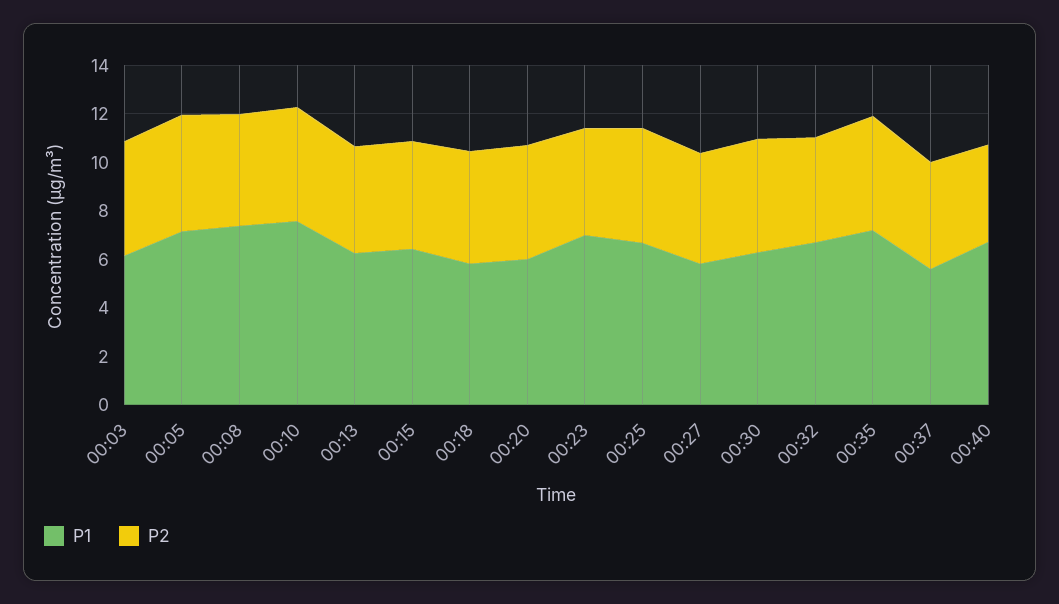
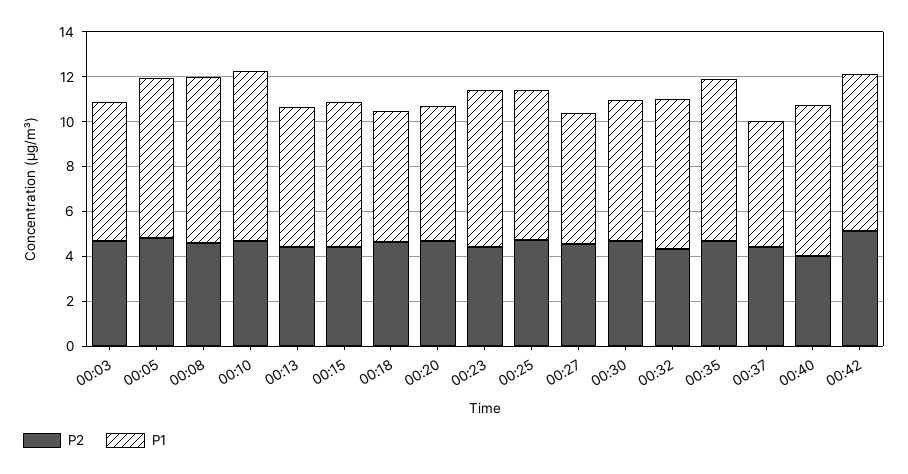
P2, 00:42: none -> 5
P1, 00:42: none -> 7

